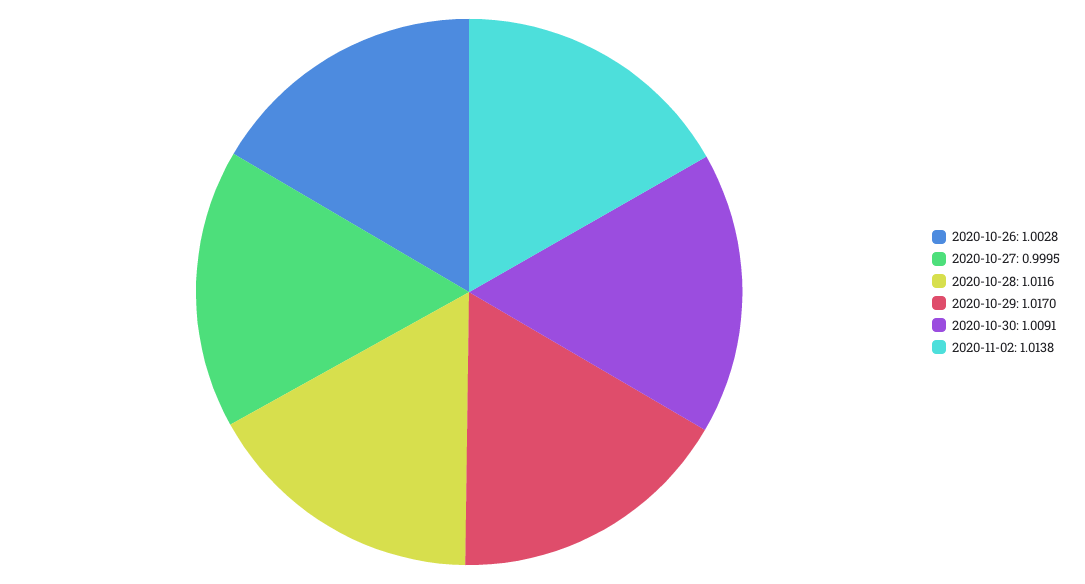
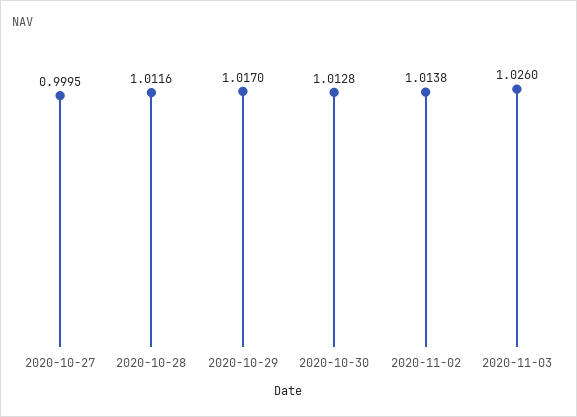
2020-10-26: 1.0028 -> none
2020-10-30: 1.0091 -> 1.0128
2020-11-03: none -> 1.026

